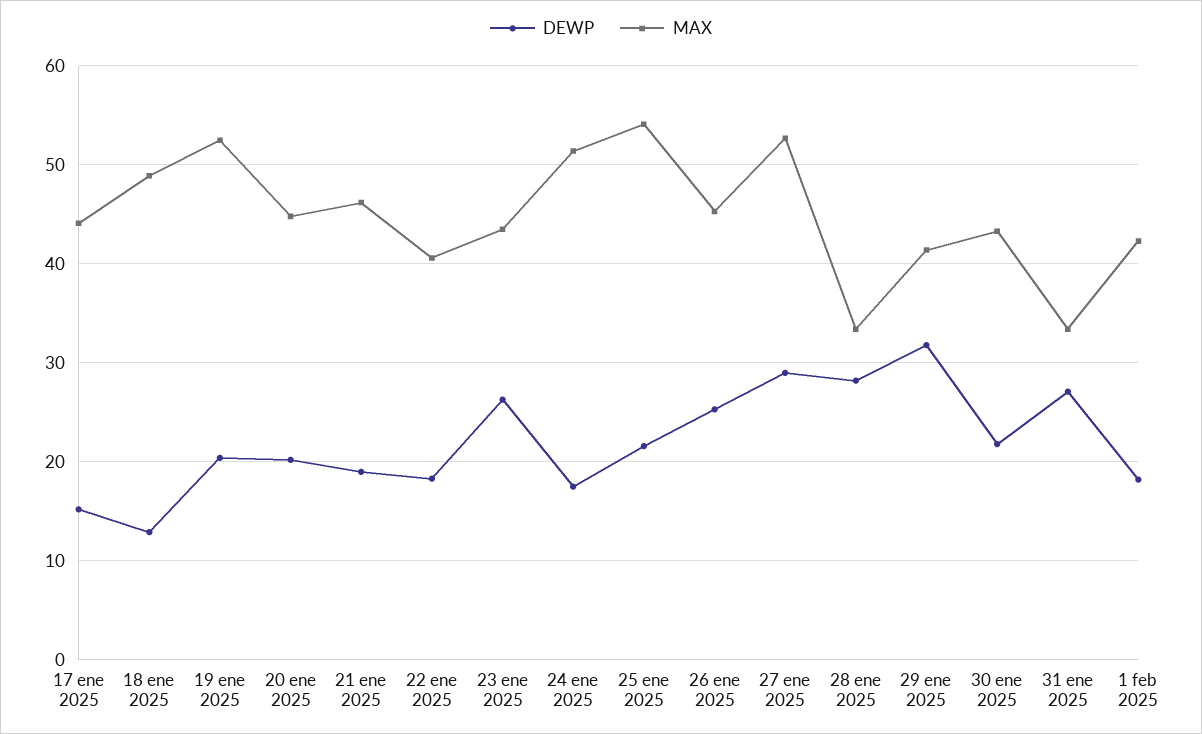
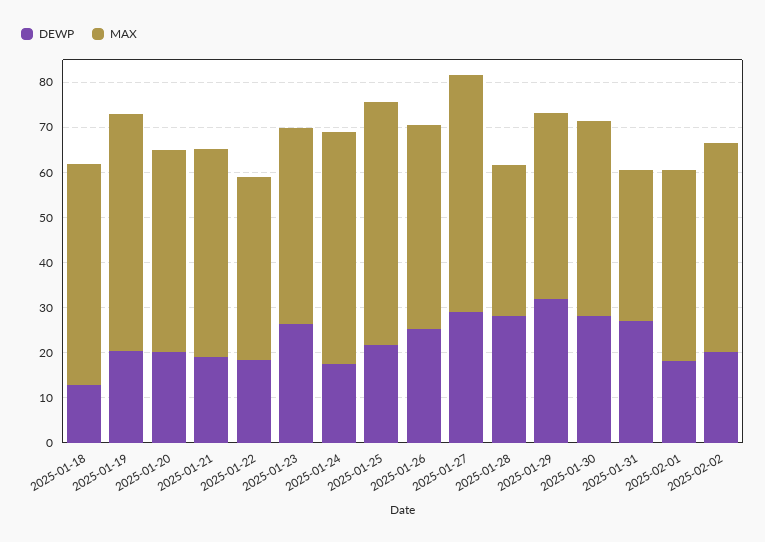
DEWP, 17 ene 2025: 15 -> none
MAX, 17 ene 2025: 44 -> none
DEWP, 30 ene 2025: 22 -> 28
DEWP, 2025-02-02: none -> 20
MAX, 2025-02-02: none -> 46

